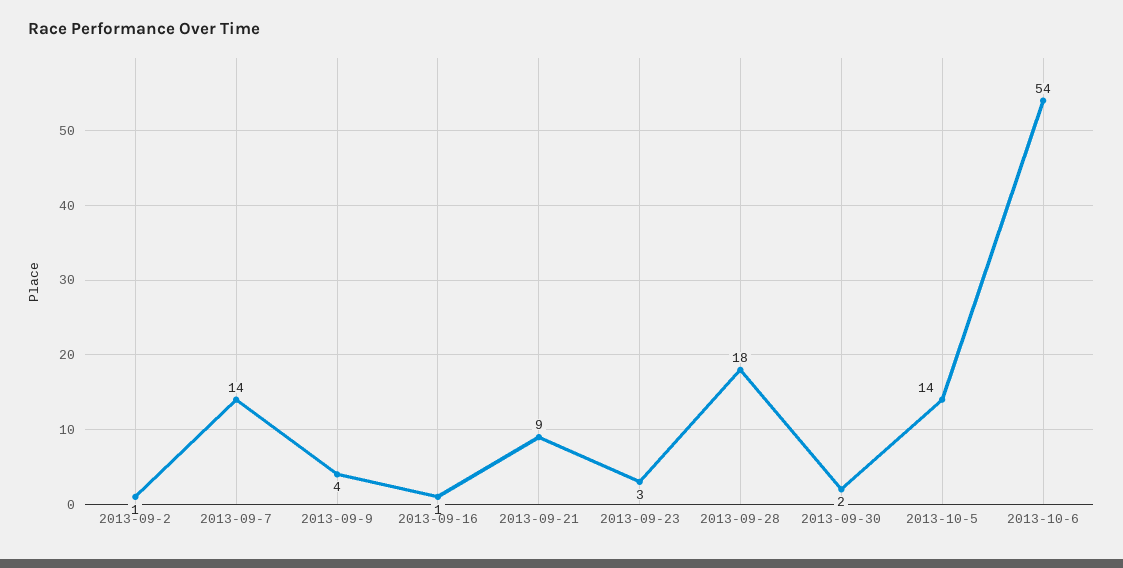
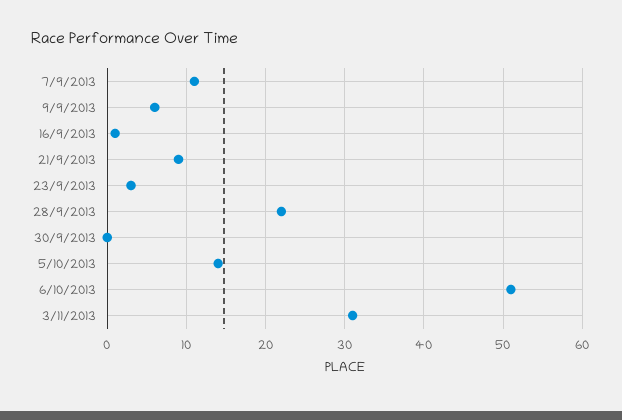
2013-09-2: 1 -> none
2013-09-7: 14 -> 11
2013-09-9: 4 -> 6
2013-09-28: 18 -> 22
2013-09-30: 2 -> 0
2013-10-6: 54 -> 51
3/11/2013: none -> 31

